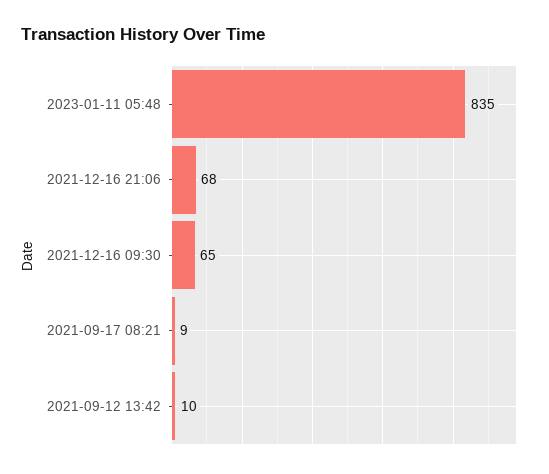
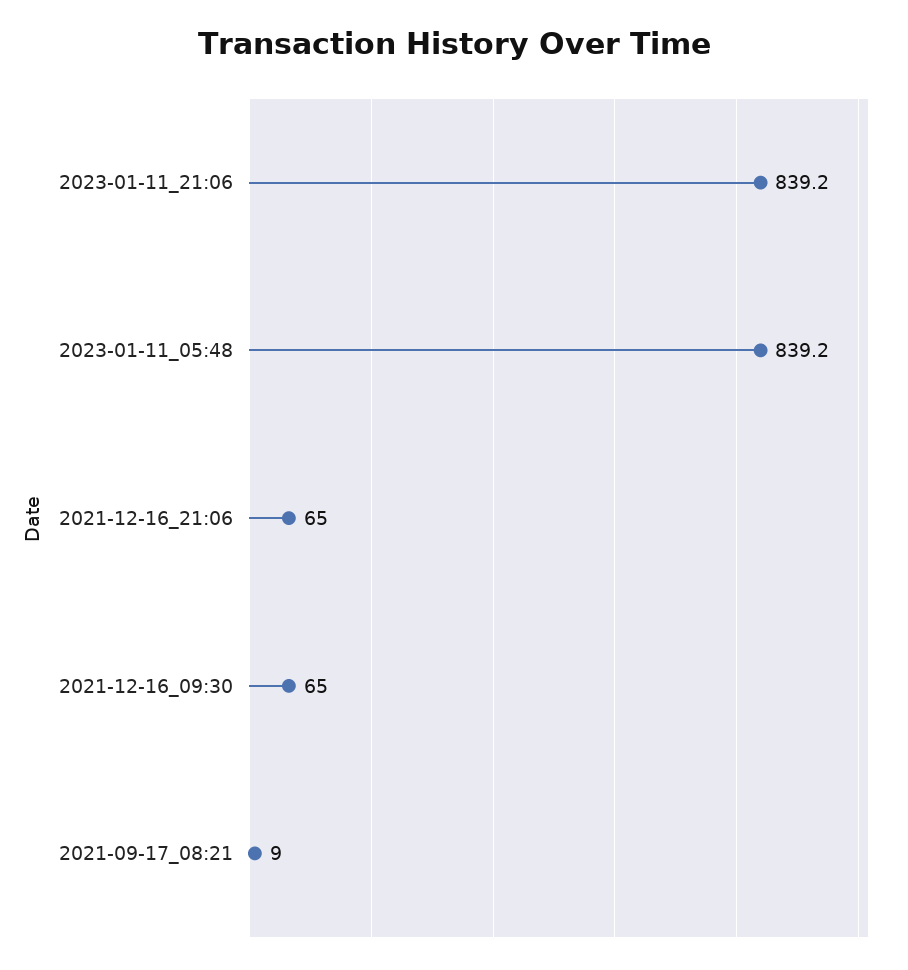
2023-01-11 05:48: 835 -> 839.2
2021-12-16 21:06: 68 -> 65
2021-09-12 13:42: 10 -> none
2023-01-11_21:06: none -> 839.2

